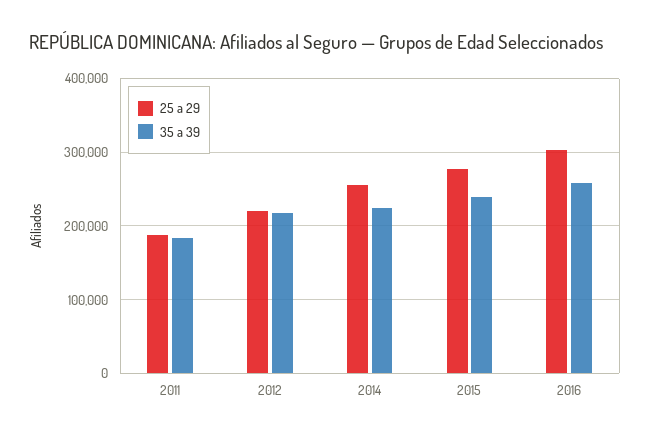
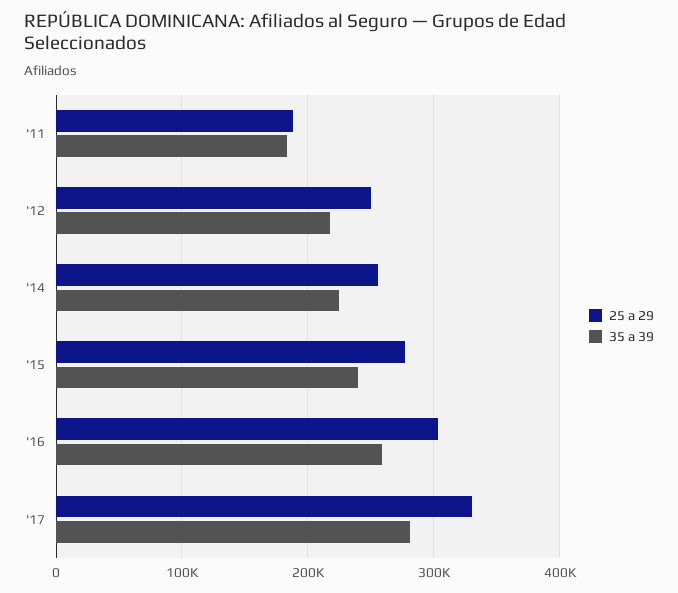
25 a 29, 2012: 220000 -> 250000
25 a 29, '17: none -> 330000
35 a 39, '17: none -> 280000

